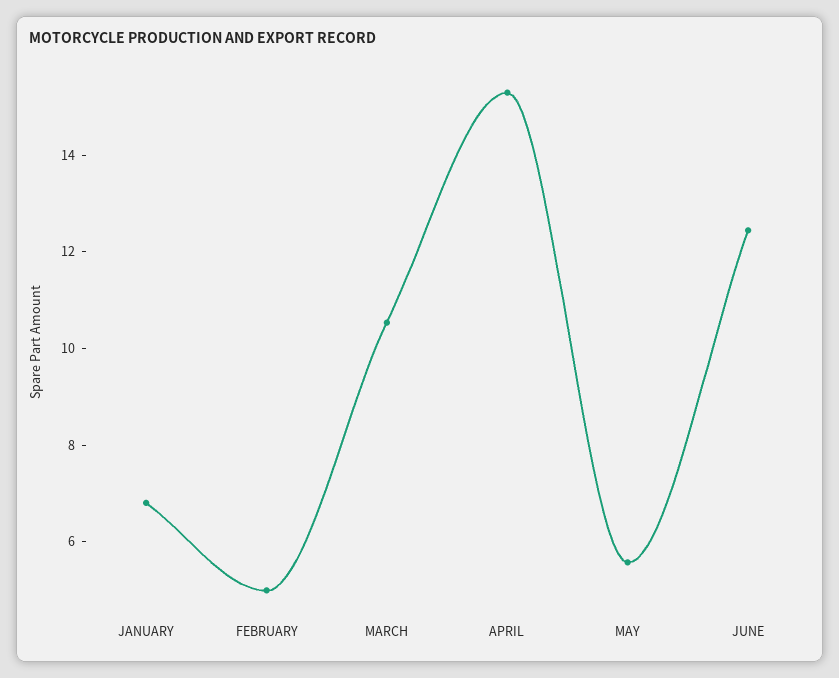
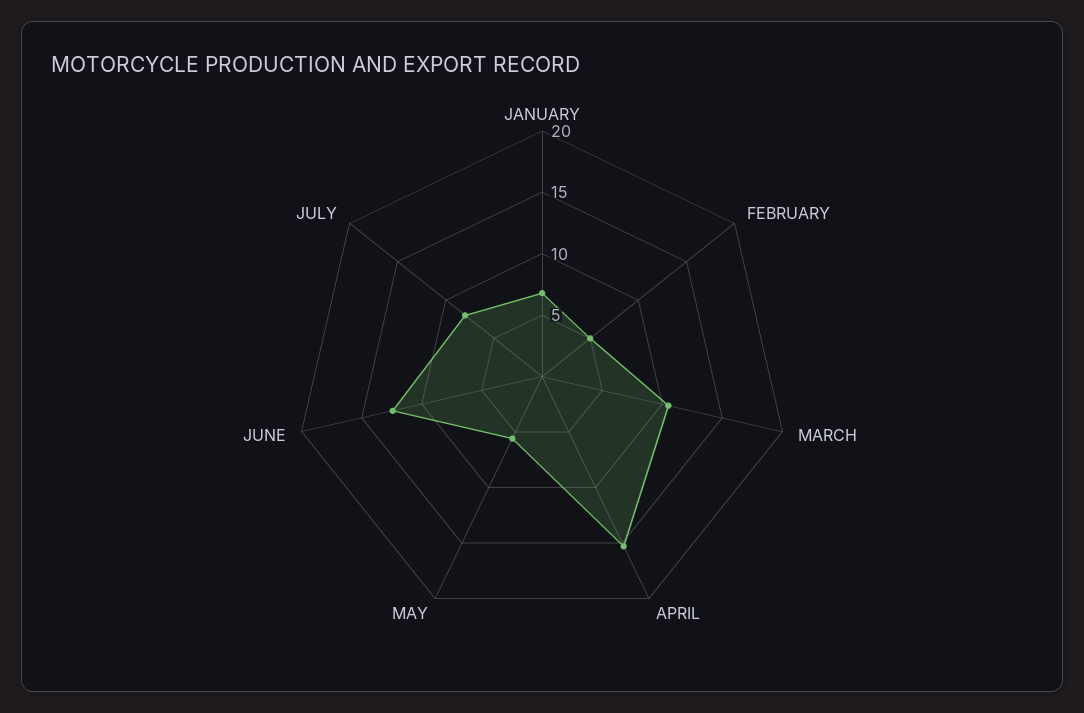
JULY: none -> 8

